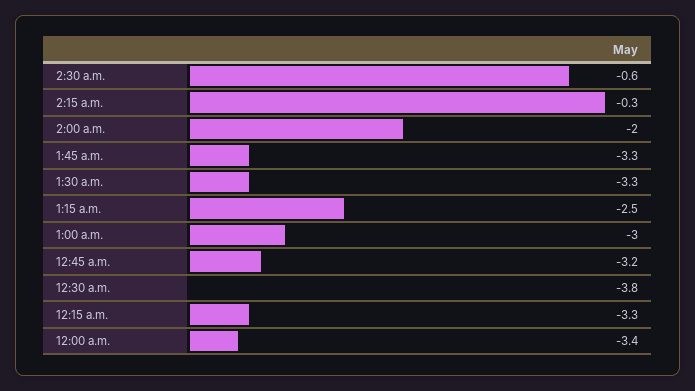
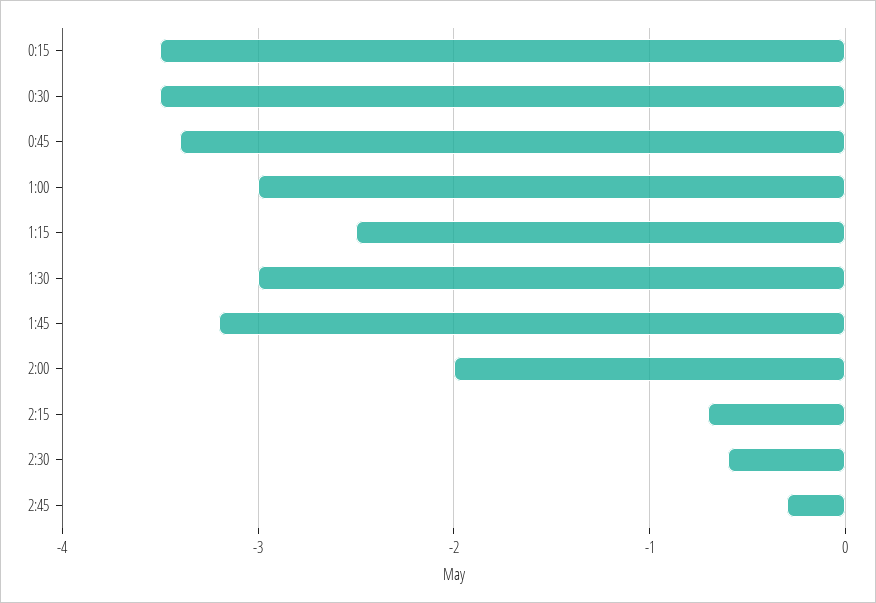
2:15 a.m.: -0.3 -> -0.7
1:45 a.m.: -3.3 -> -3.2
1:30 a.m.: -3.3 -> -3
12:45 a.m.: -3.2 -> -3.4
12:30 a.m.: -3.8 -> -3.5
12:15 a.m.: -3.3 -> -3.5
12:00 a.m.: -3.4 -> none
2:45: none -> -0.3

